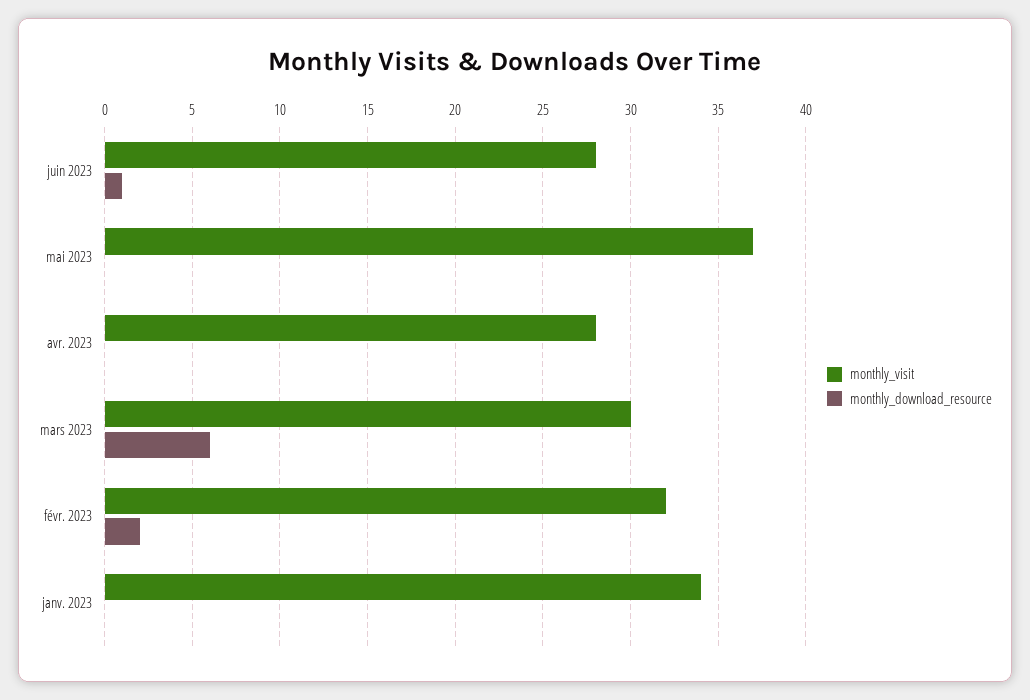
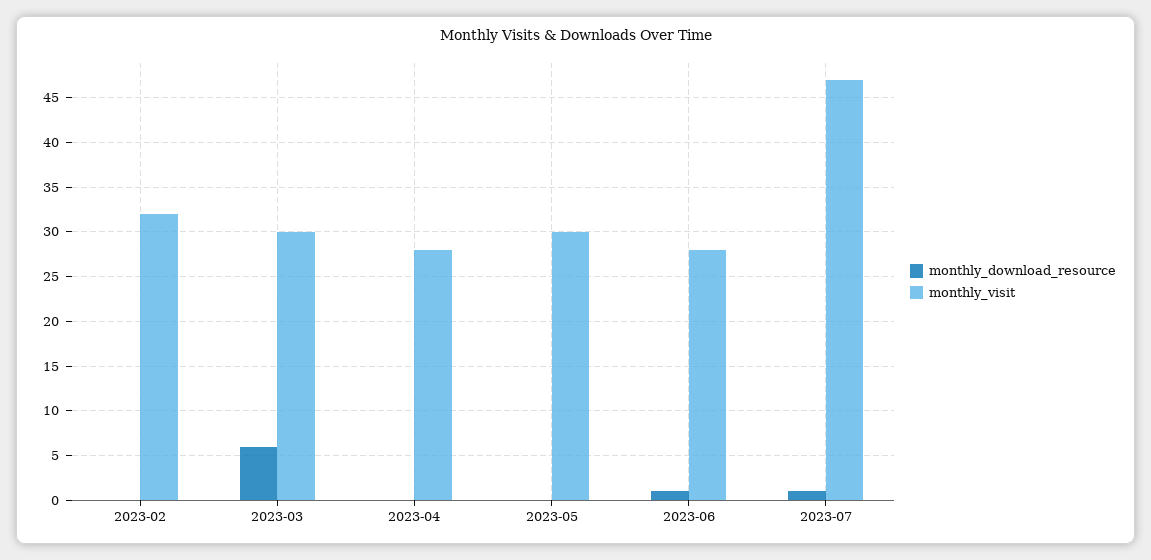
monthly_visit, mai 2023: 37 -> 30
monthly_download_resource, févr. 2023: 2 -> 0
monthly_visit, janv. 2023: 34 -> none
monthly_download_resource, janv. 2023: 0 -> none
monthly_download_resource, 2023-07: none -> 1
monthly_visit, 2023-07: none -> 47

